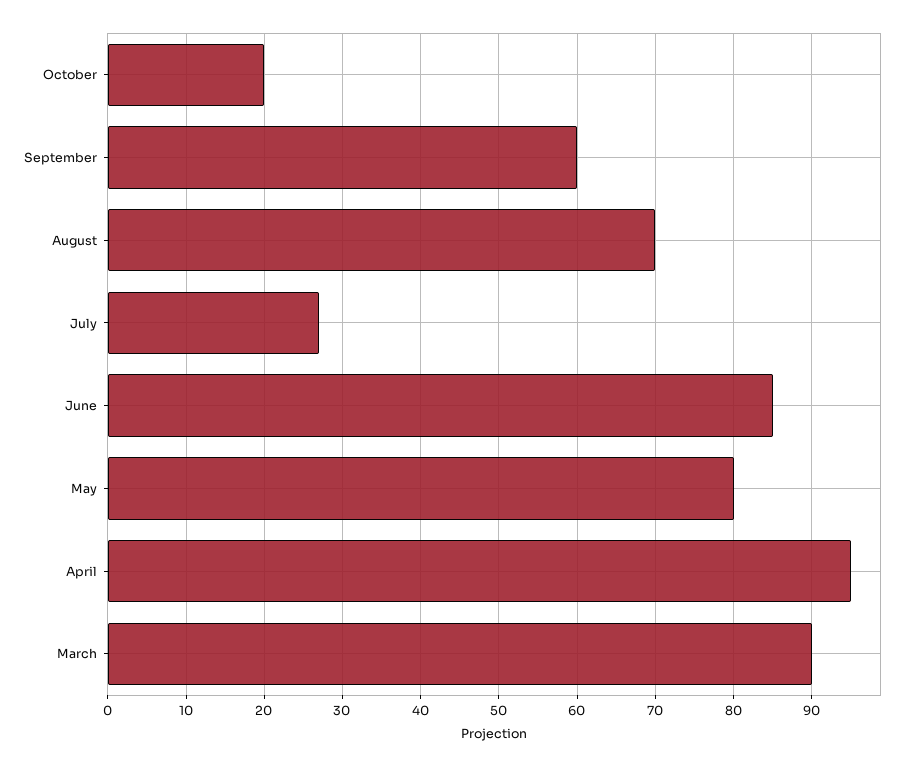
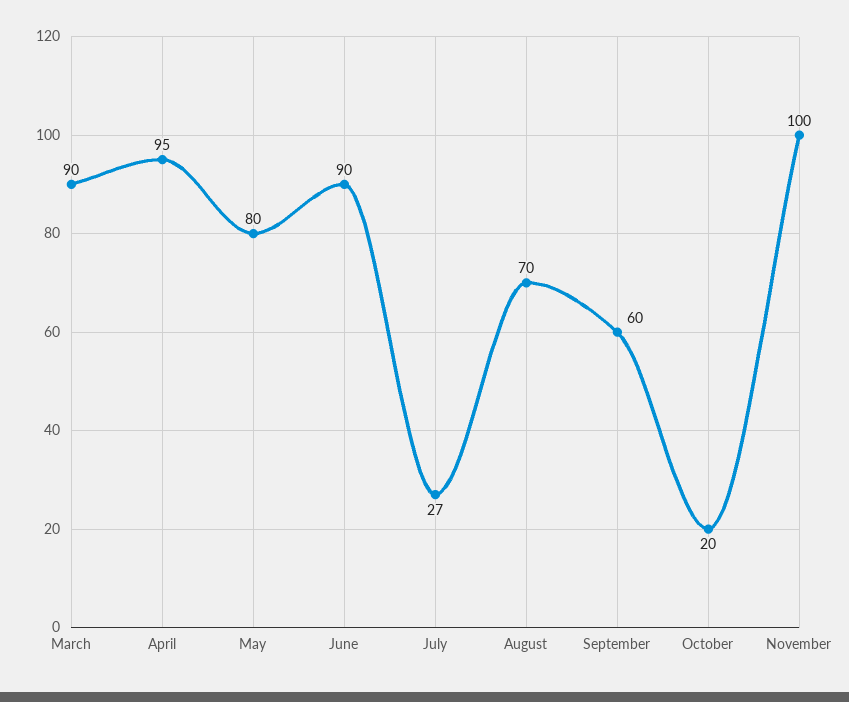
June: 85 -> 90
November: none -> 100

